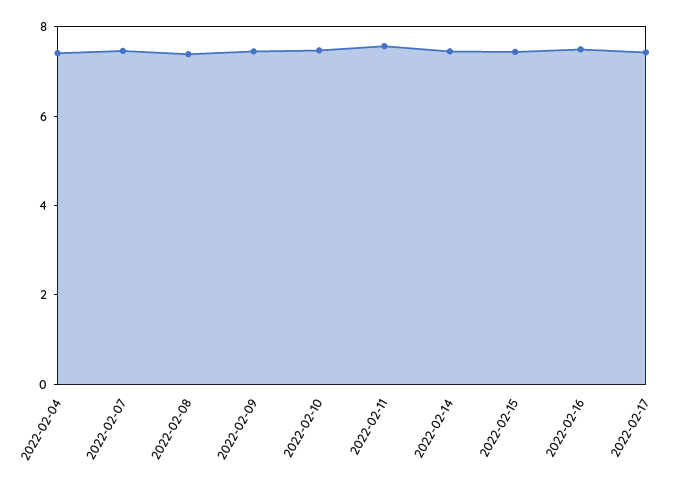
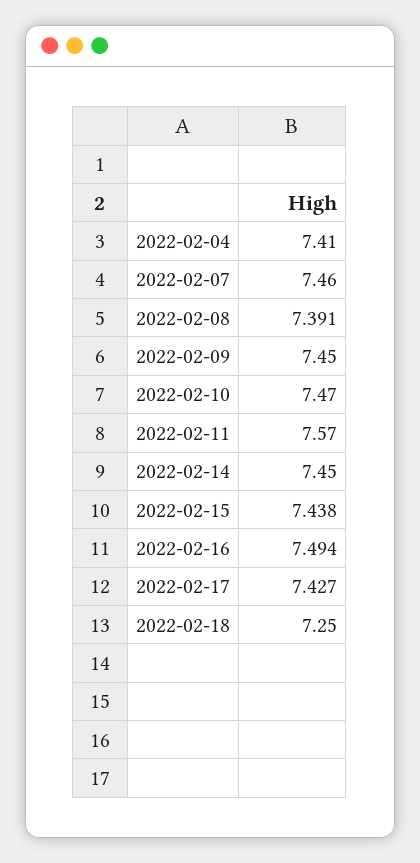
2022-02-18: none -> 7.25

